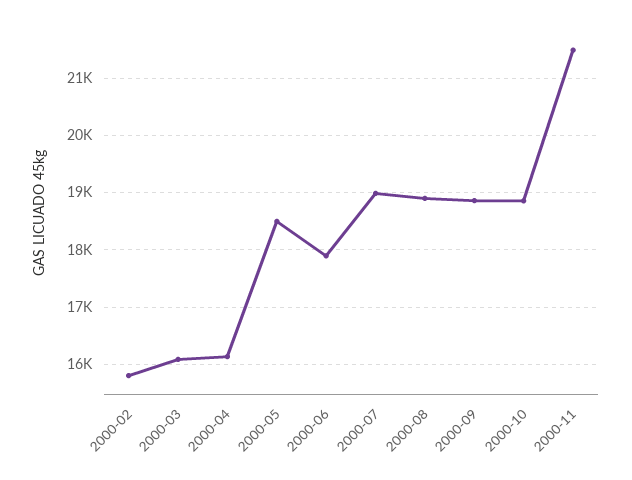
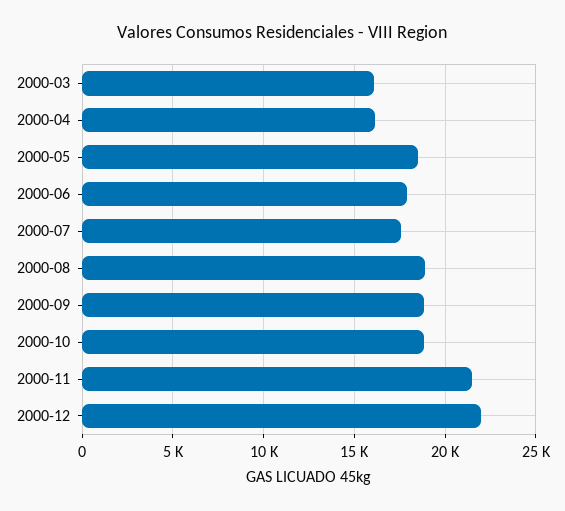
2000-02: 15800 -> none
2000-07: 19000 -> 17500
2000-12: none -> 22000

